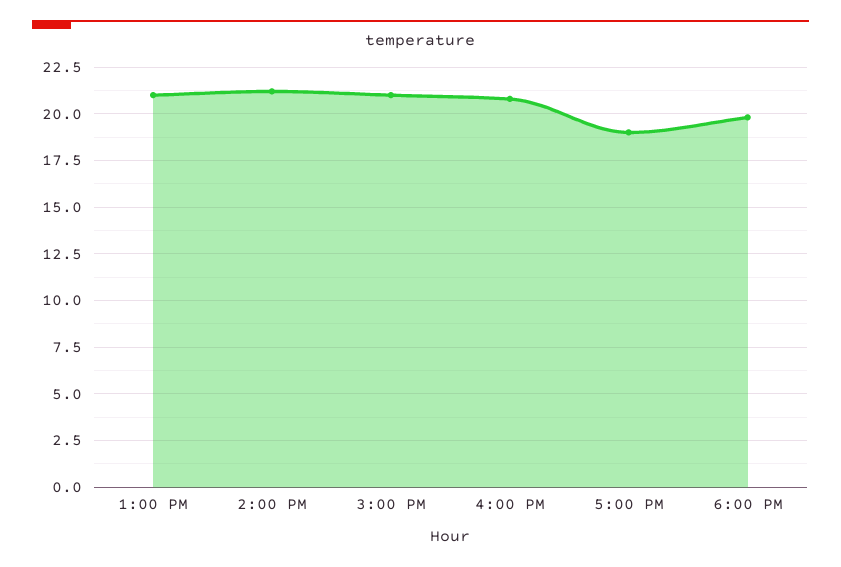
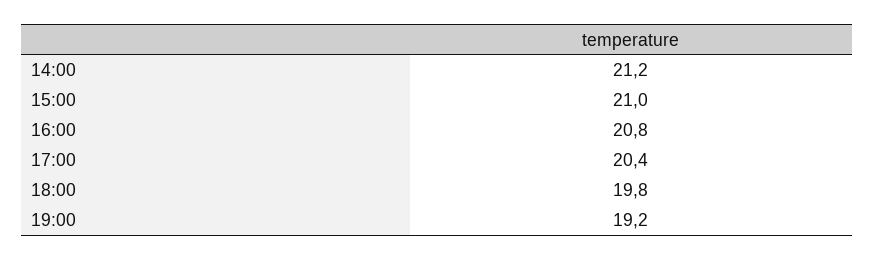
1:00 PM: 21 -> none
5:00 PM: 19 -> 20.4
19:00: none -> 19.2

